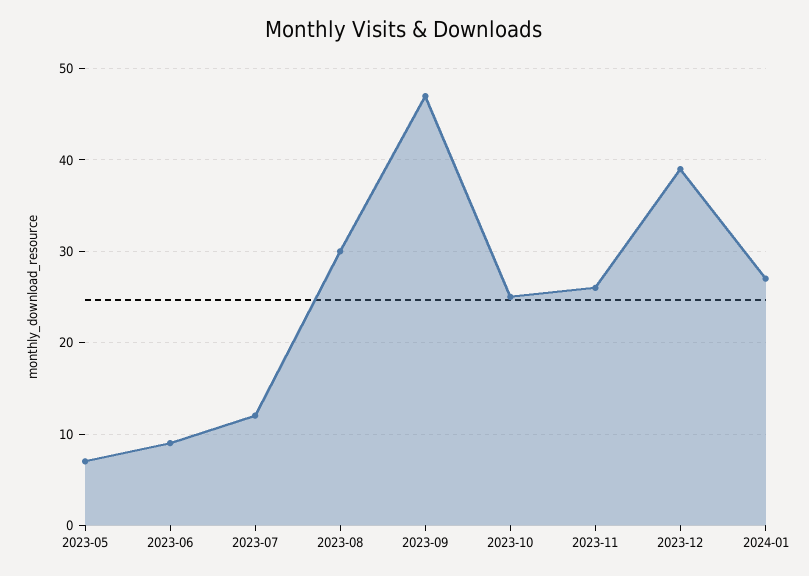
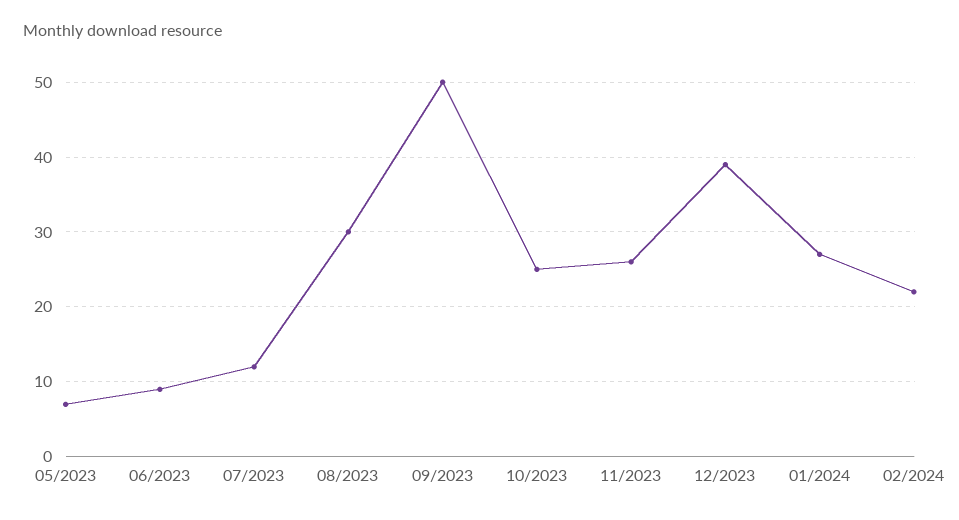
2023-09: 47 -> 50
02/2024: none -> 22

